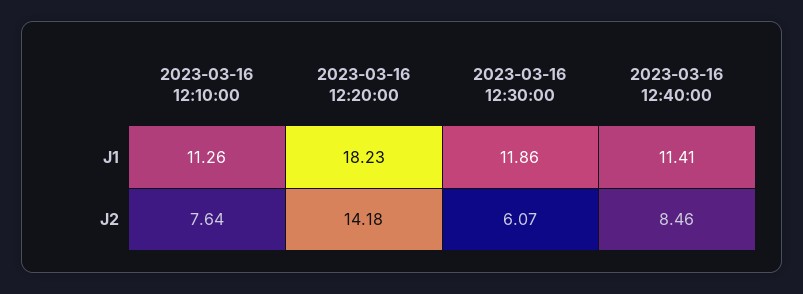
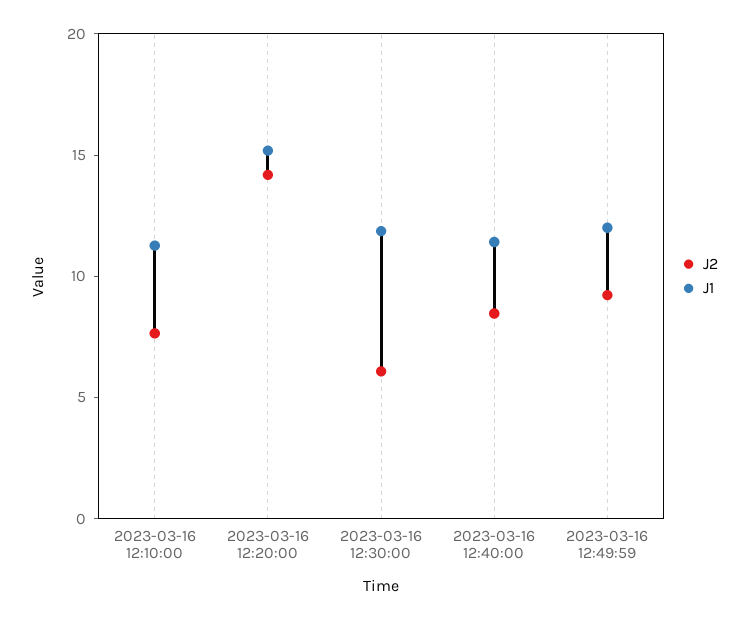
J1, 2023-03-16 12:20:00: 18.23 -> 15
J2, 2023-03-16 12:49:59: none -> 9
J1, 2023-03-16 12:49:59: none -> 12

